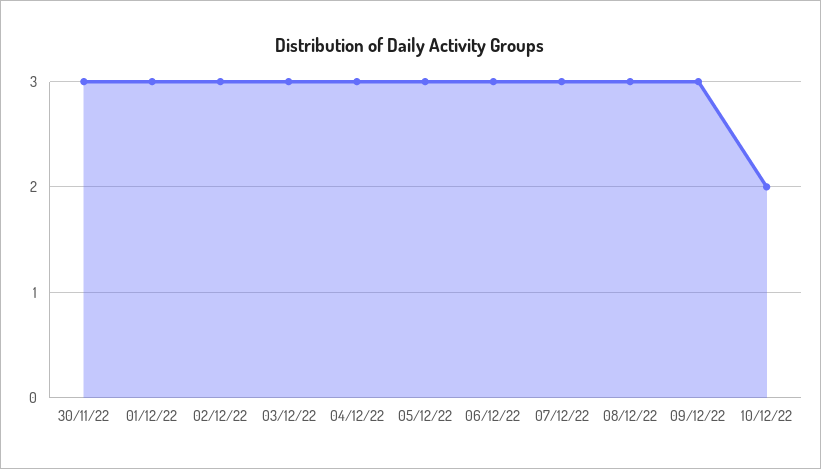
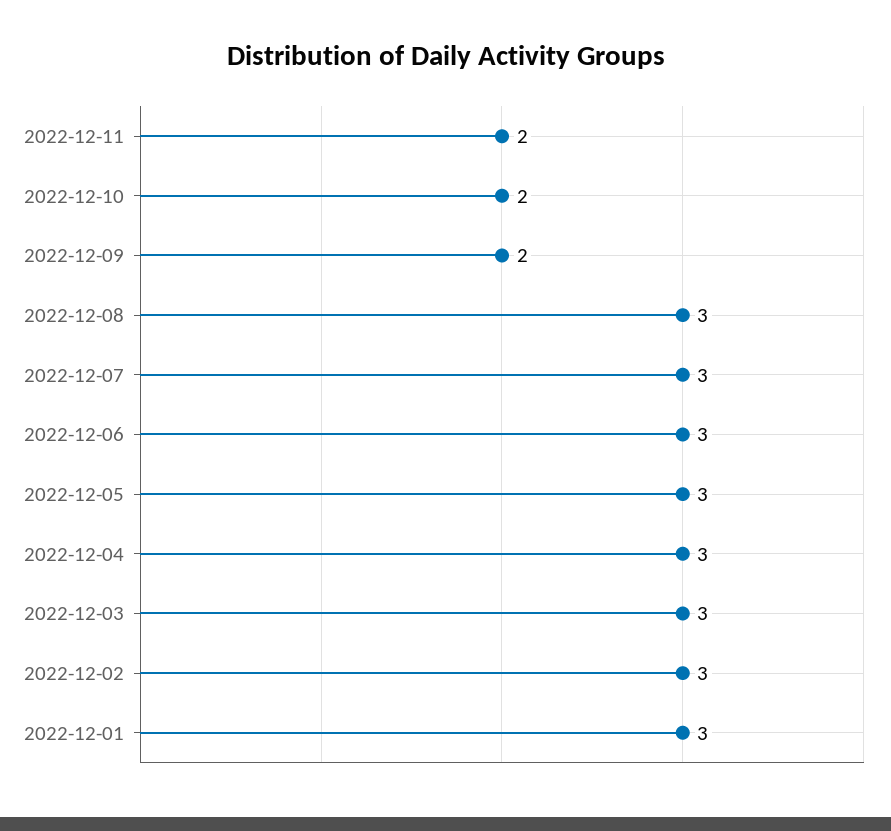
30/11/22: 3 -> none
09/12/22: 3 -> 2
2022-12-11: none -> 2

